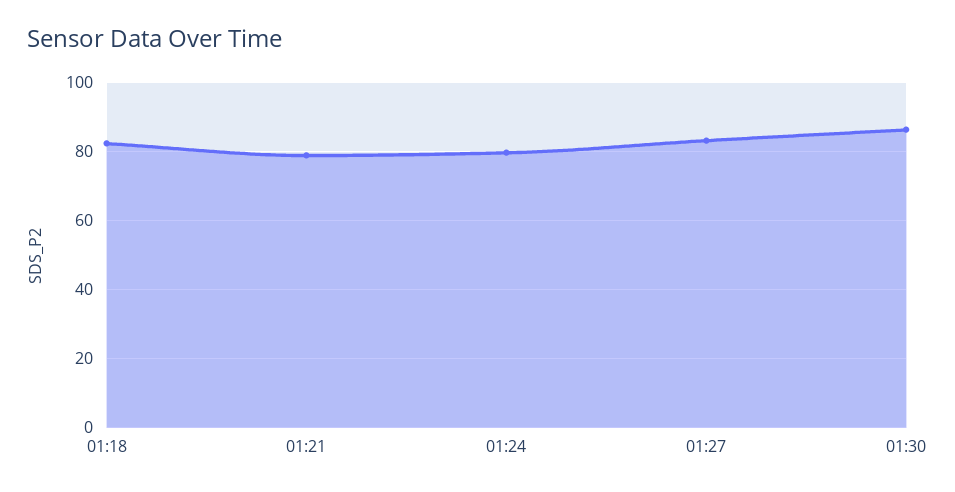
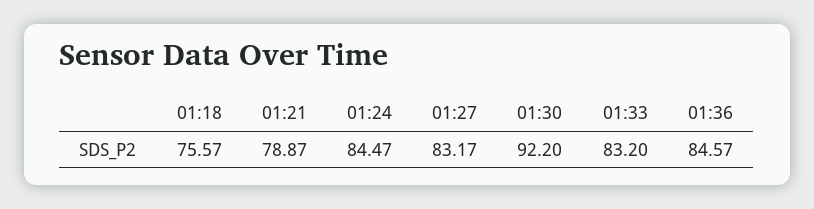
01:18: 82 -> 75.57
01:24: 80 -> 84.47
01:30: 86 -> 92.2
01:33: none -> 83.2
01:36: none -> 84.57

